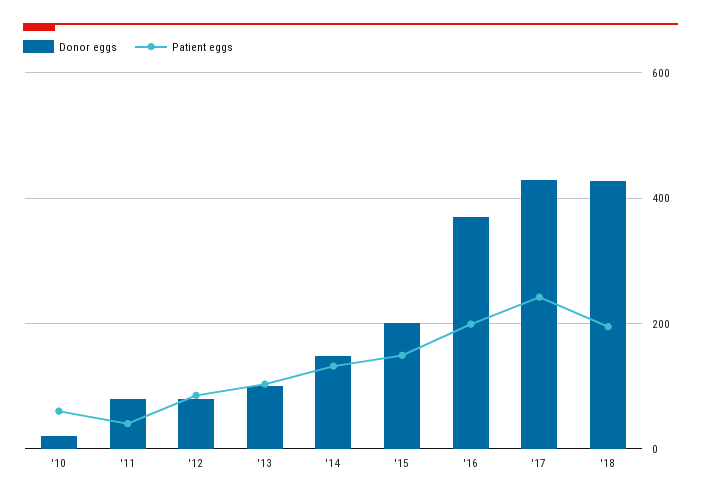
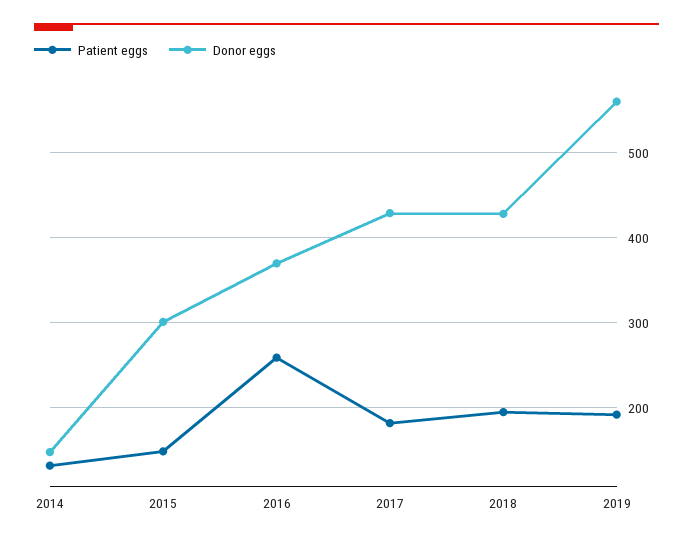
Donor eggs, '10: 20 -> none
Patient eggs, '10: 60 -> none
Donor eggs, '11: 80 -> none
Patient eggs, '11: 40 -> none
Donor eggs, '12: 80 -> none
Patient eggs, '12: 80 -> none
Donor eggs, '13: 100 -> none
Patient eggs, '13: 100 -> none
Donor eggs, '15: 200 -> 300
Patient eggs, '16: 200 -> 260
Patient eggs, '17: 240 -> 180
Patient eggs, 2019: none -> 190
Donor eggs, 2019: none -> 560

